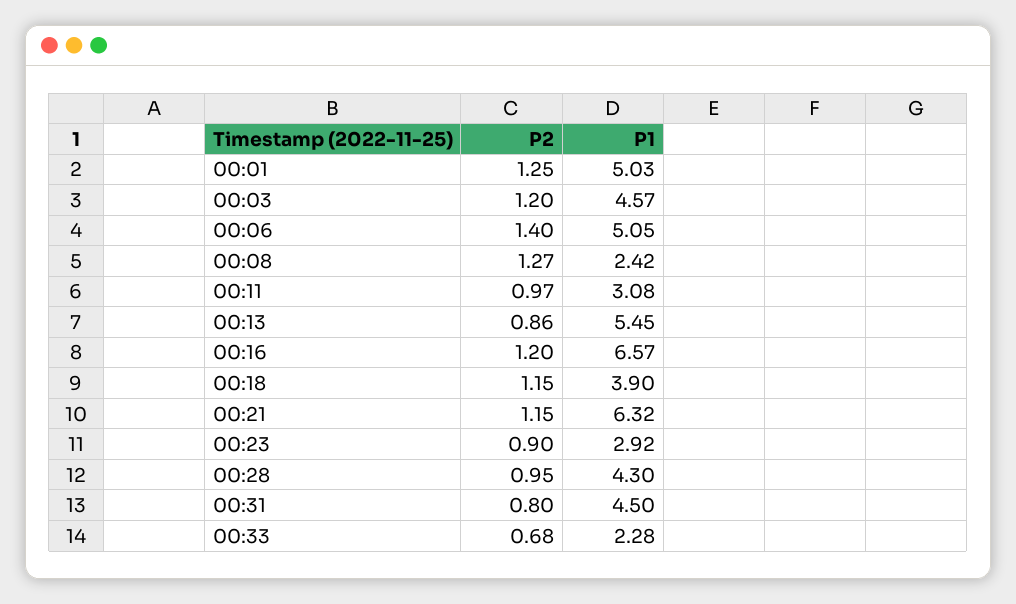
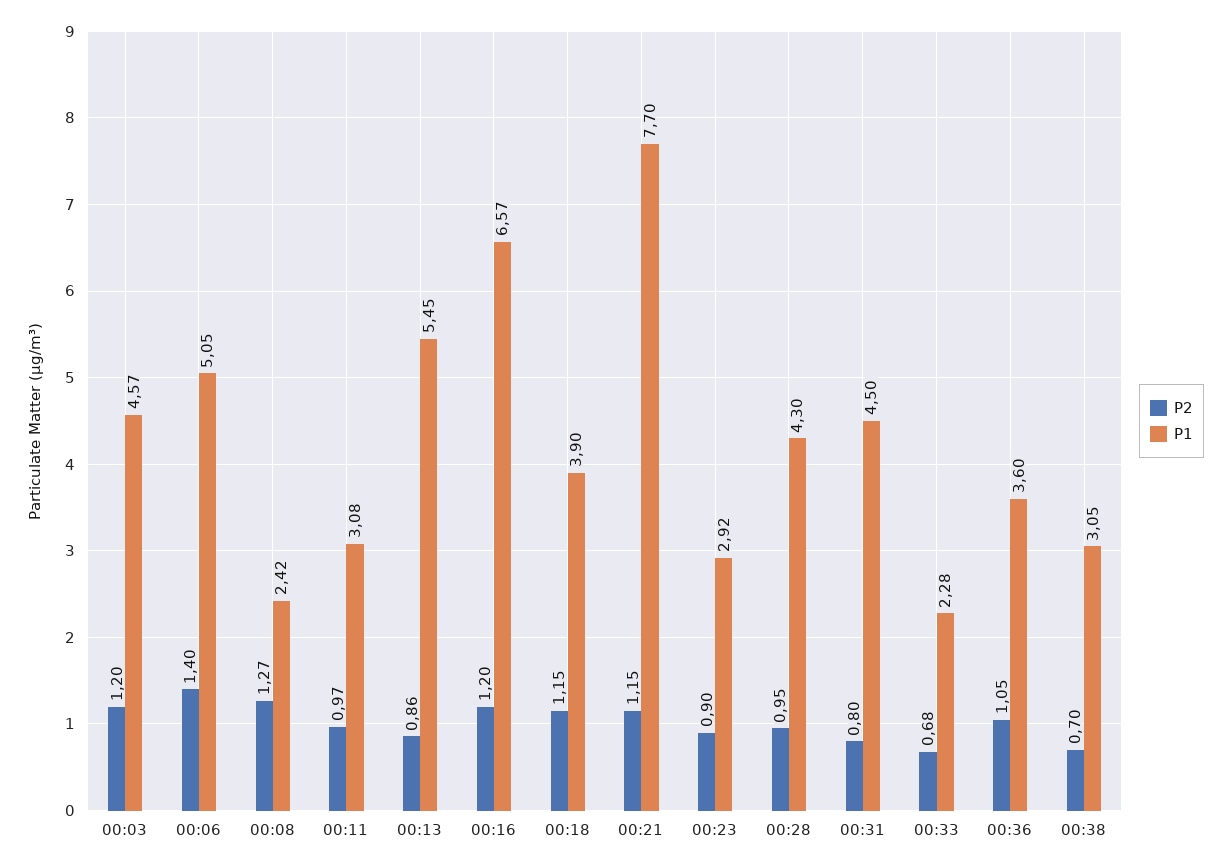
P2, 00:01: 1.25 -> none
P1, 00:01: 5.03 -> none
P1, 00:21: 6.32 -> 7.7
P2, 00:36: none -> 1.05
P1, 00:36: none -> 3.6
P2, 00:38: none -> 0.7
P1, 00:38: none -> 3.05

